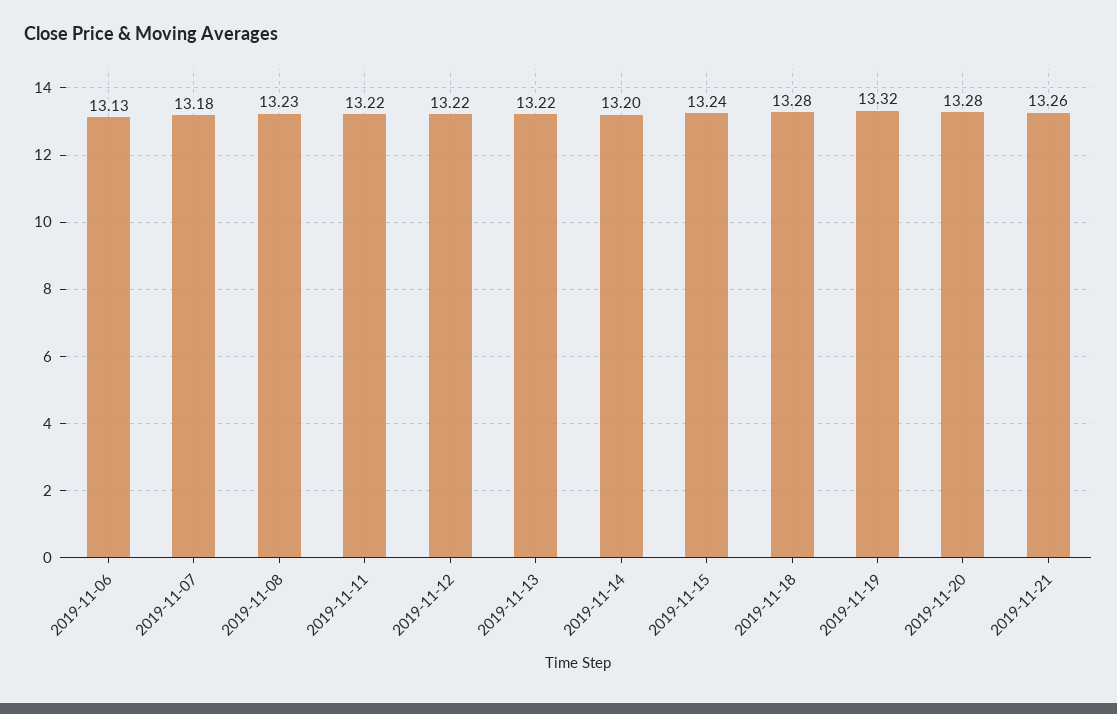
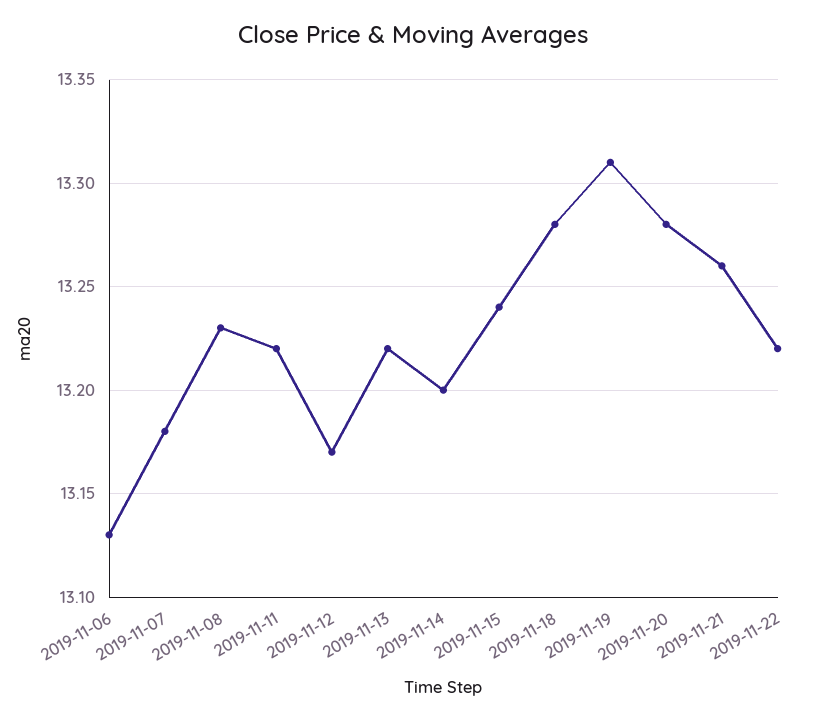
2019-11-12: 13.22 -> 13.17
2019-11-19: 13.32 -> 13.31
2019-11-22: none -> 13.22

